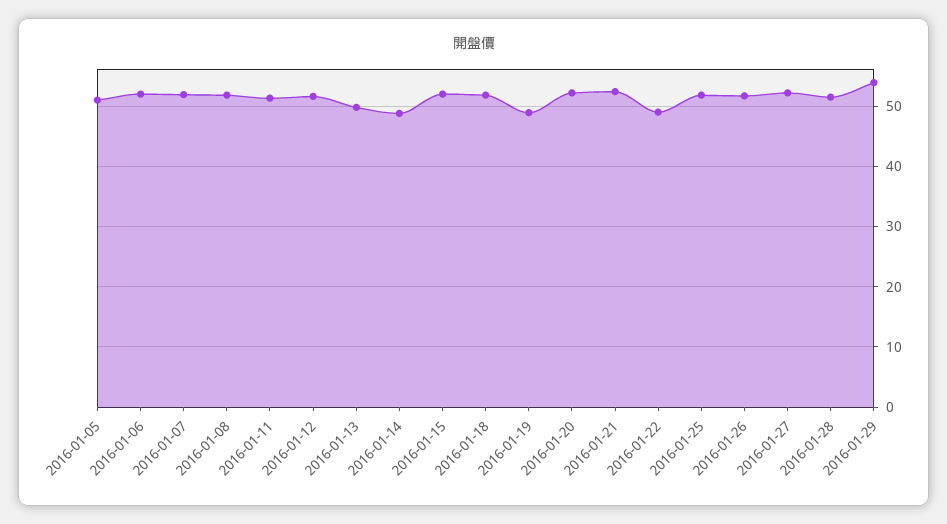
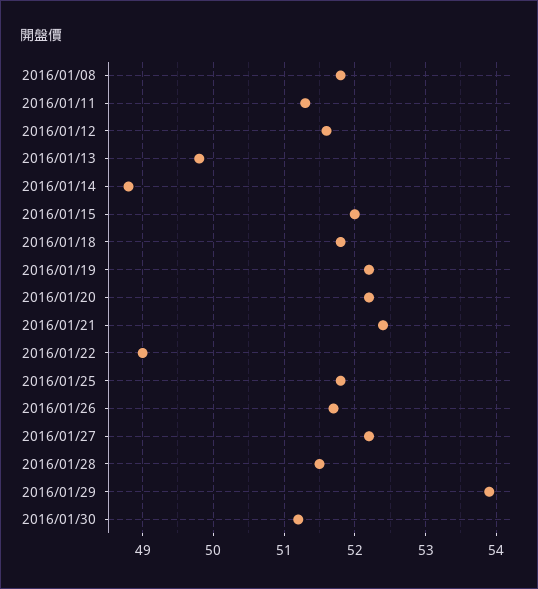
2016-01-05: 51 -> none
2016-01-06: 52 -> none
2016-01-07: 52 -> none
2016-01-19: 49 -> 52.2
2016/01/30: none -> 51.2

